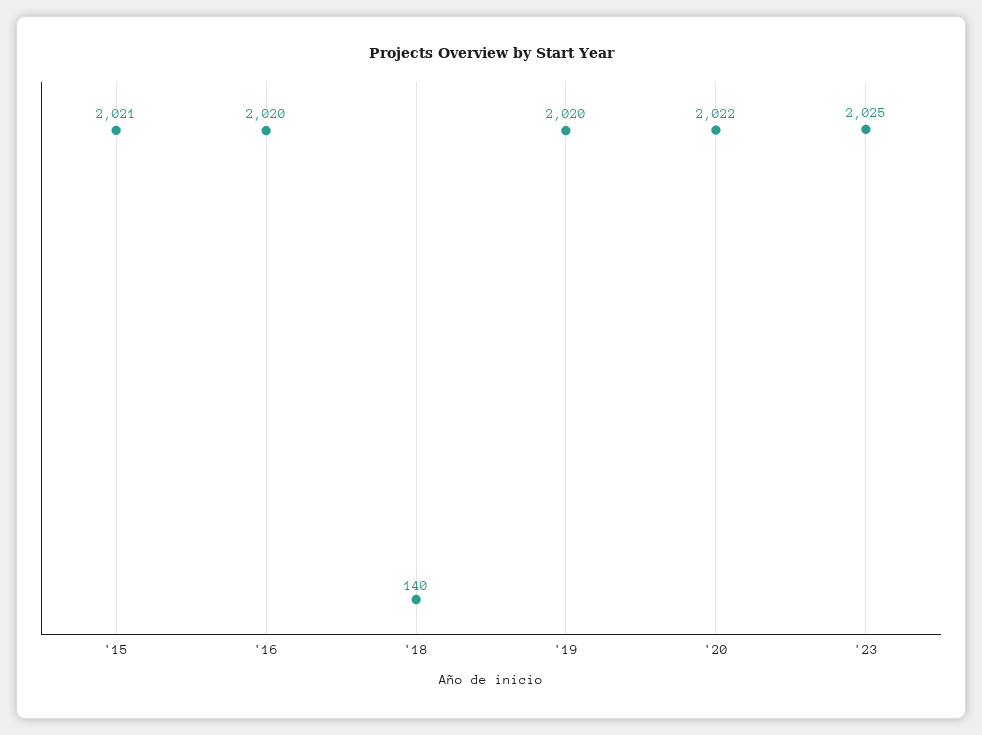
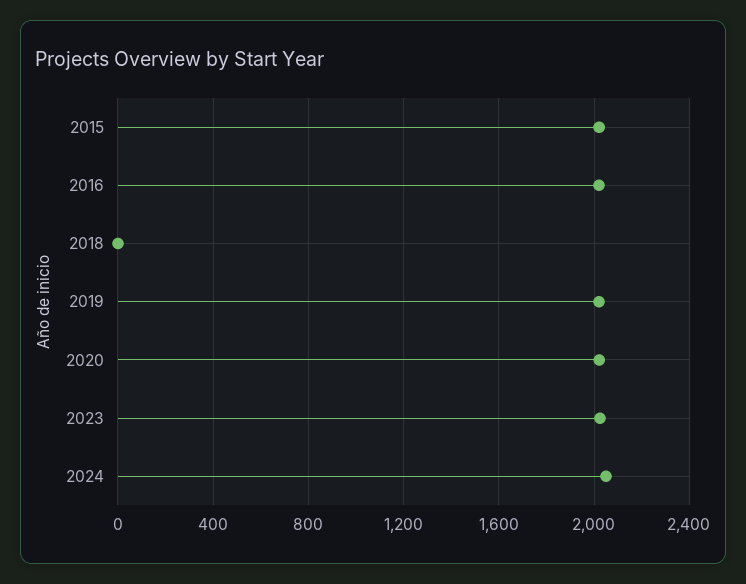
'18: 140 -> 0
2024: none -> 2050

